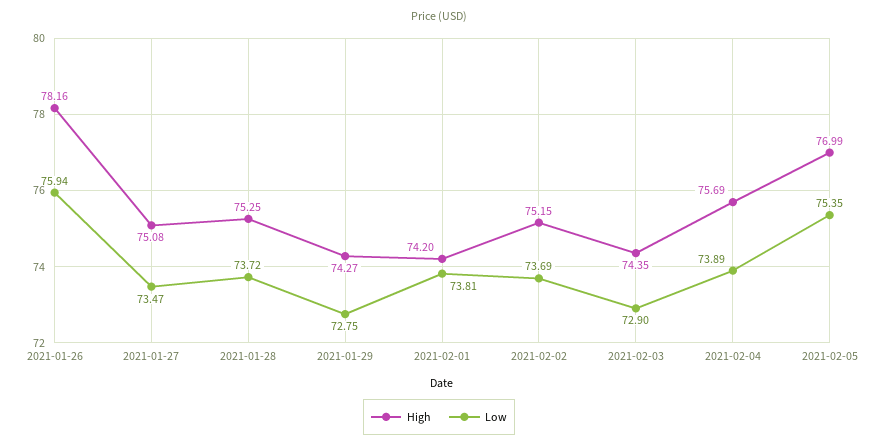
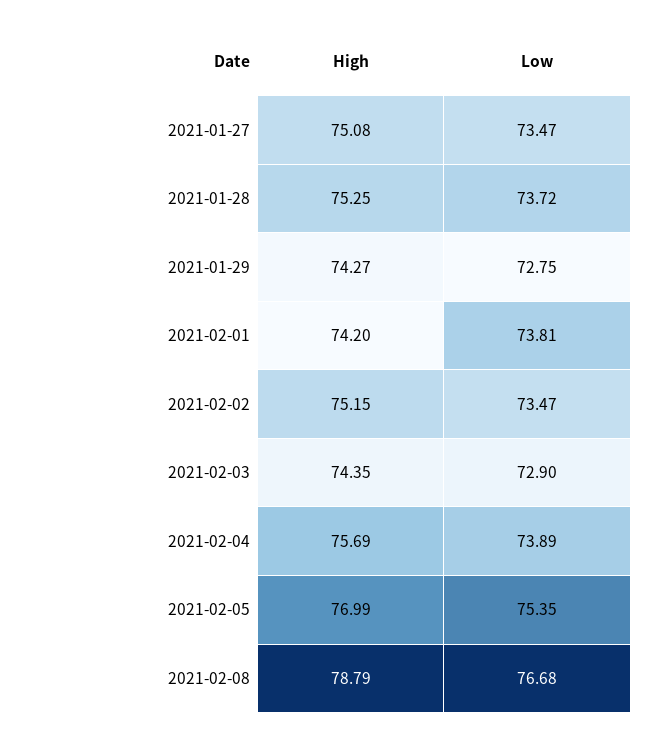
High, 2021-01-26: 78.16 -> none
Low, 2021-01-26: 75.94 -> none
Low, 2021-02-02: 73.69 -> 73.47
High, 2021-02-08: none -> 78.79
Low, 2021-02-08: none -> 76.68

